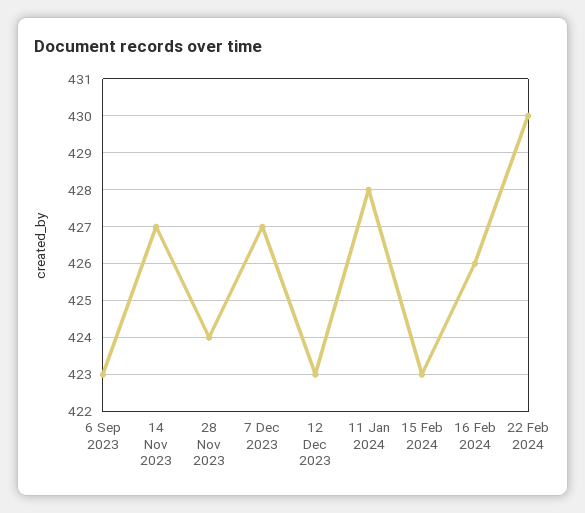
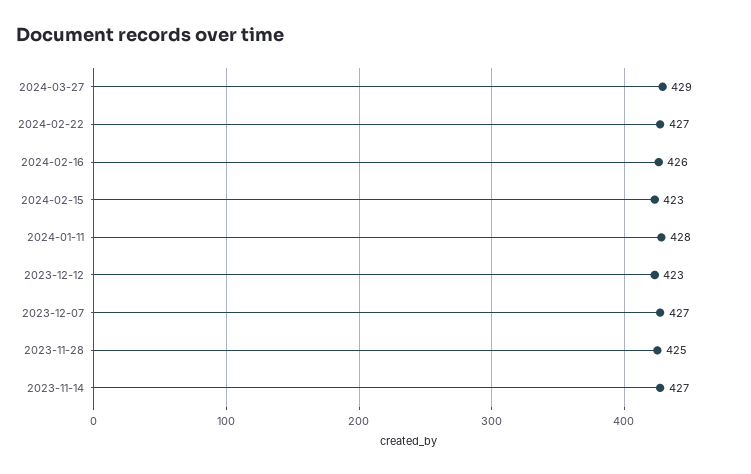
6 Sep 2023: 423 -> none
28 Nov 2023: 424 -> 425
22 Feb 2024: 430 -> 427
2024-03-27: none -> 429

